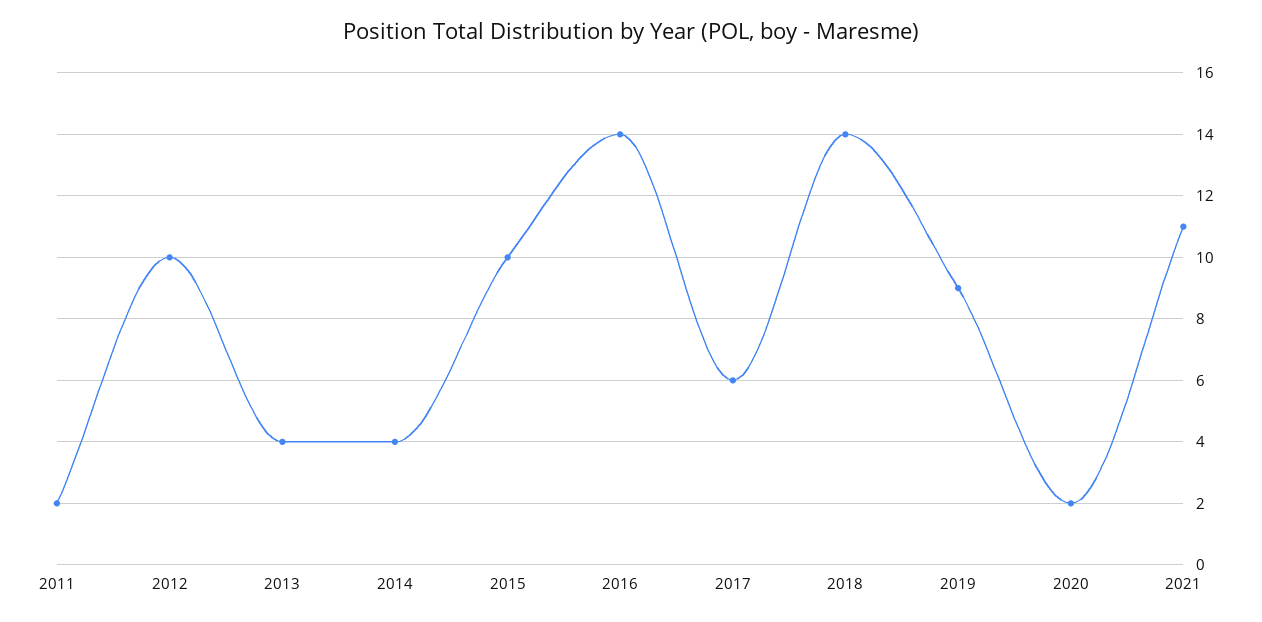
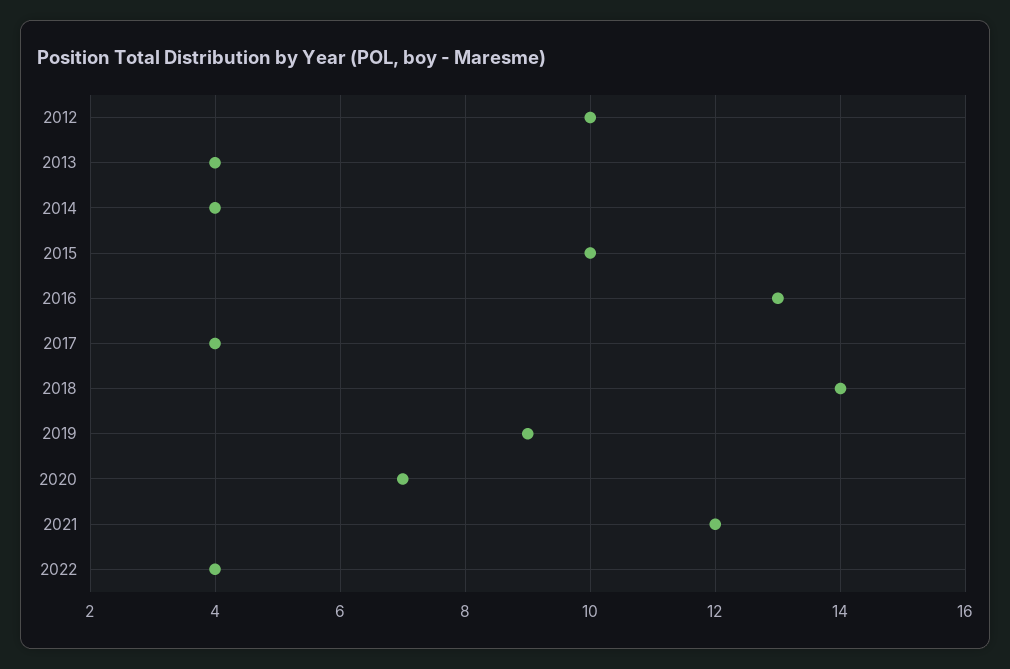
2011: 2 -> none
2016: 14 -> 13
2017: 6 -> 4
2020: 2 -> 7
2021: 11 -> 12
2022: none -> 4

